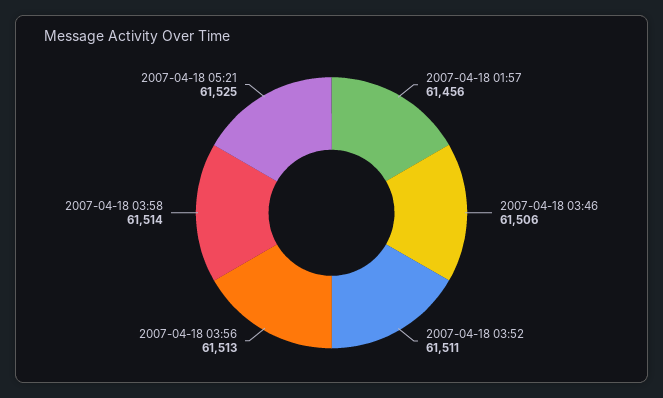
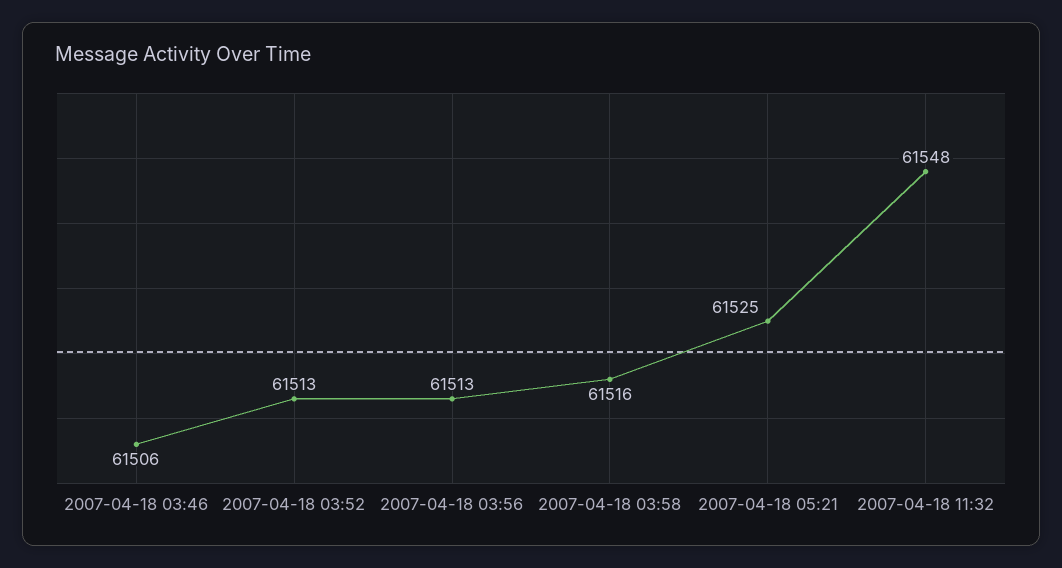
2007-04-18 01:57: 61456 -> none
2007-04-18 03:52: 61511 -> 61513
2007-04-18 03:58: 61514 -> 61516
2007-04-18 11:32: none -> 61548

